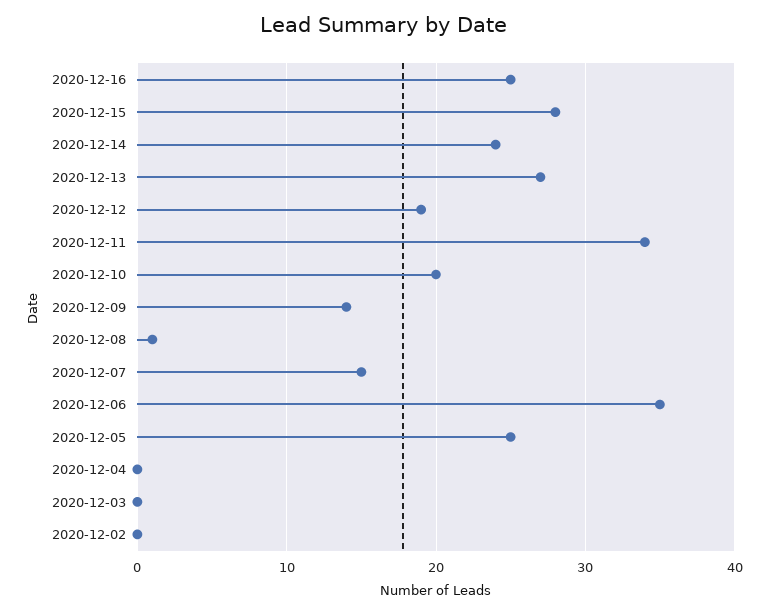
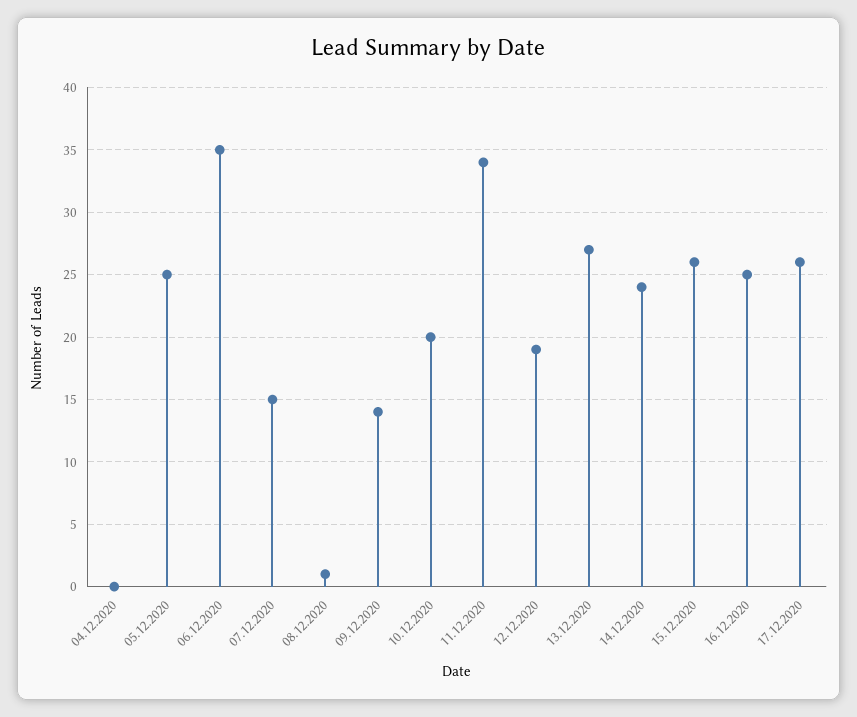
2020-12-15: 28 -> 26
2020-12-03: 0 -> none
2020-12-02: 0 -> none
17.12.2020: none -> 26

